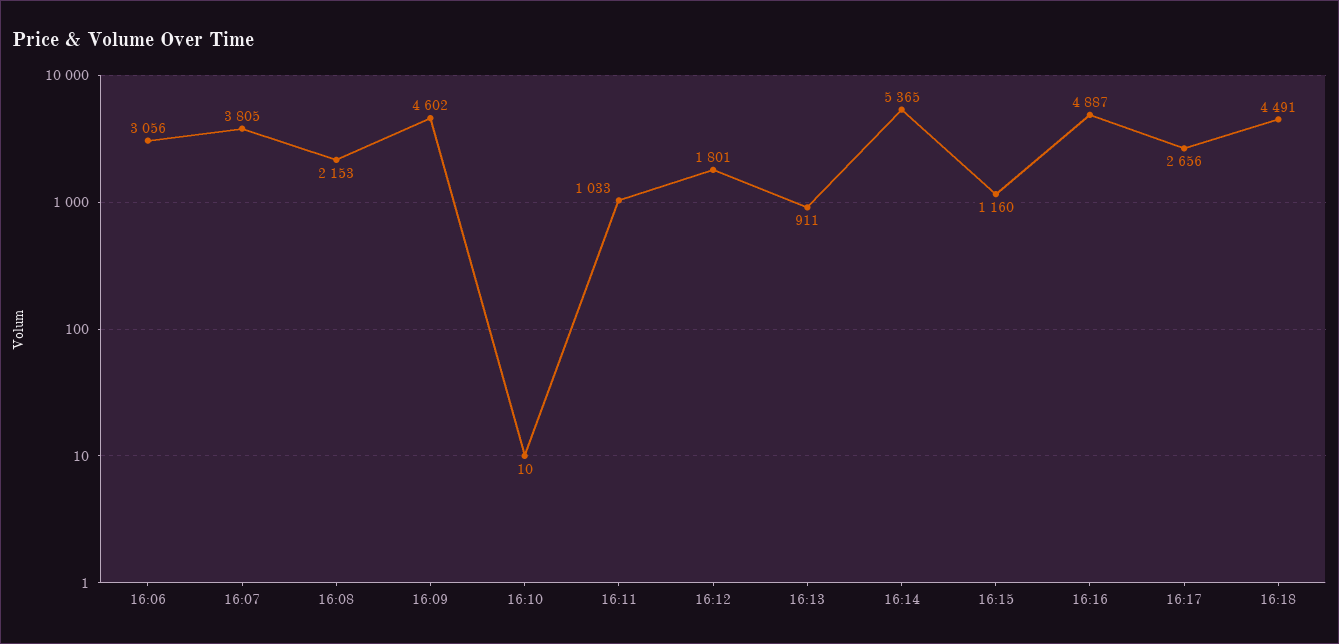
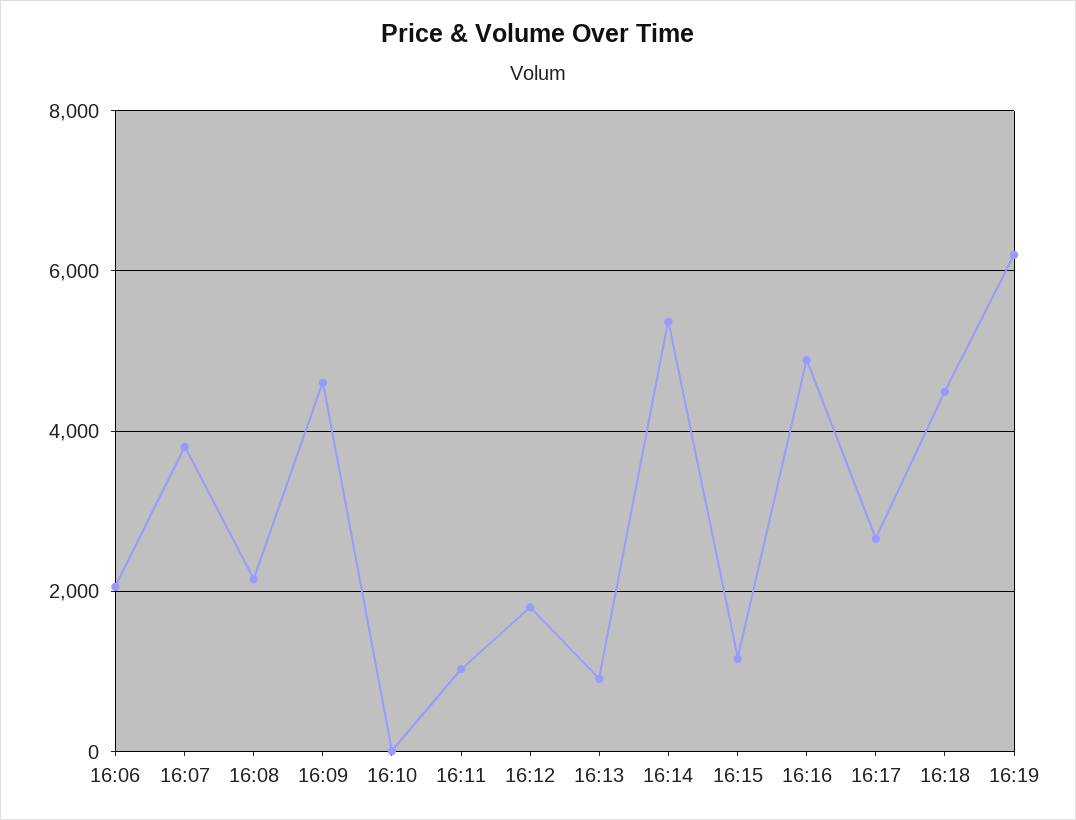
16:06: 3056 -> 2000
16:19: none -> 6200

